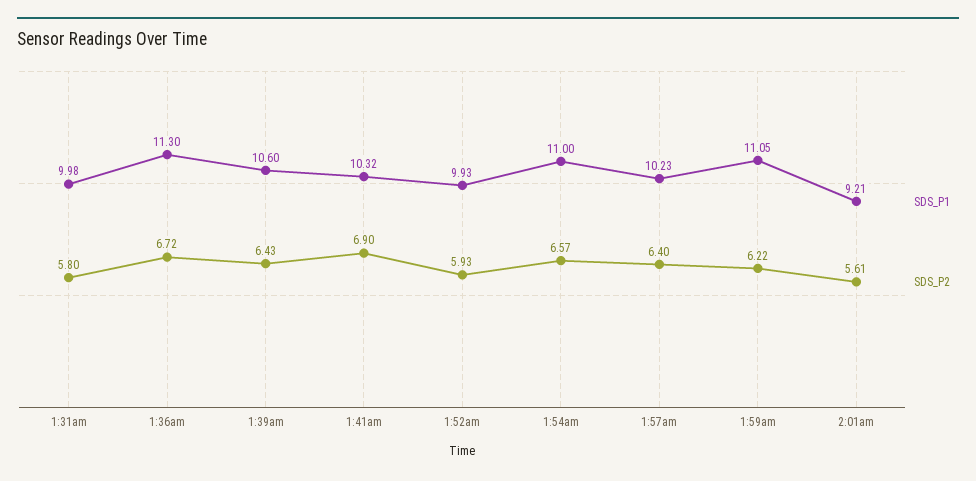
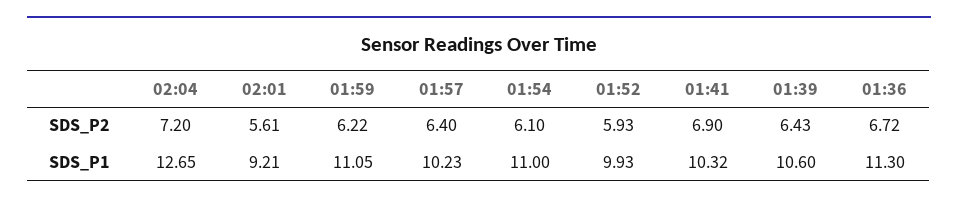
SDS_P1, 1:31am: 9.98 -> none
SDS_P2, 1:31am: 5.8 -> none
SDS_P2, 1:54am: 6.57 -> 6.1
SDS_P2, 02:04: none -> 7.2
SDS_P1, 02:04: none -> 12.65

